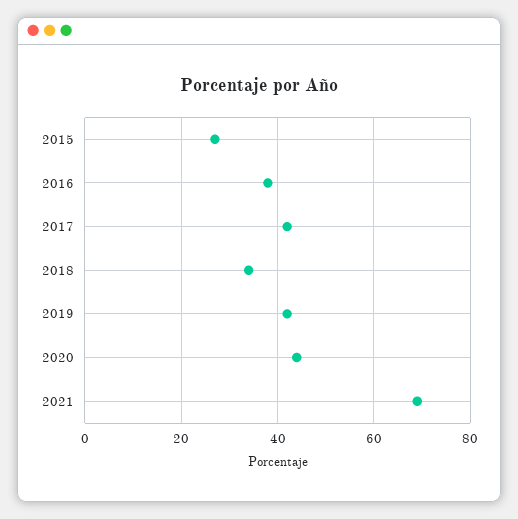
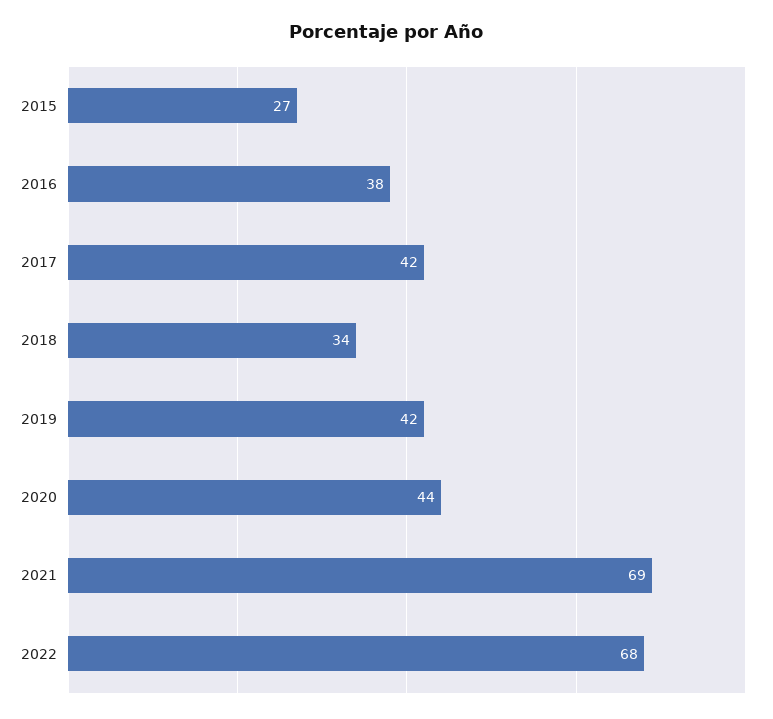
2022: none -> 68

